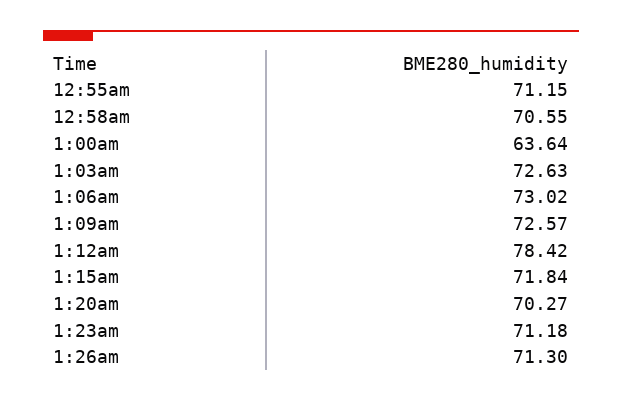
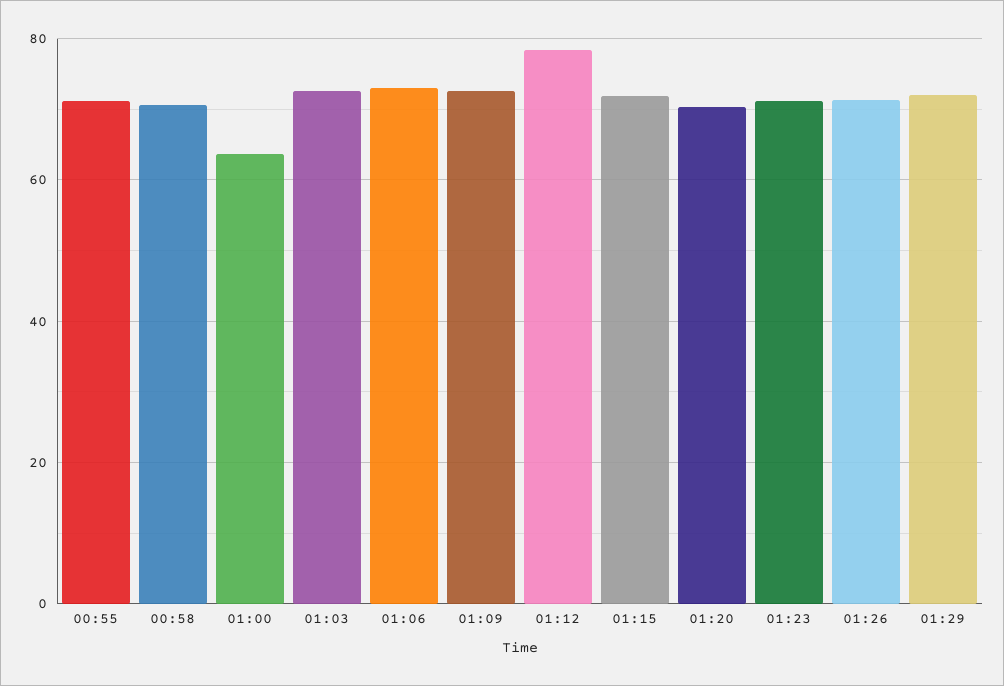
01:29: none -> 72

